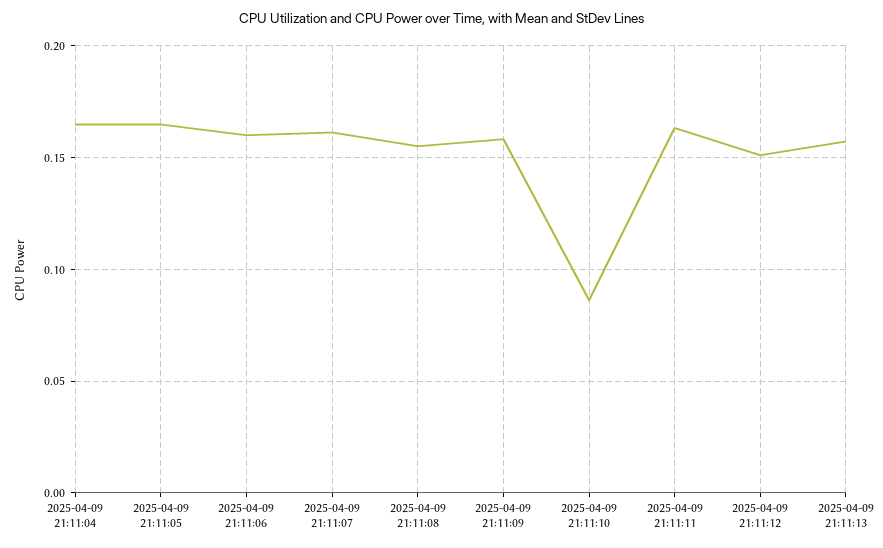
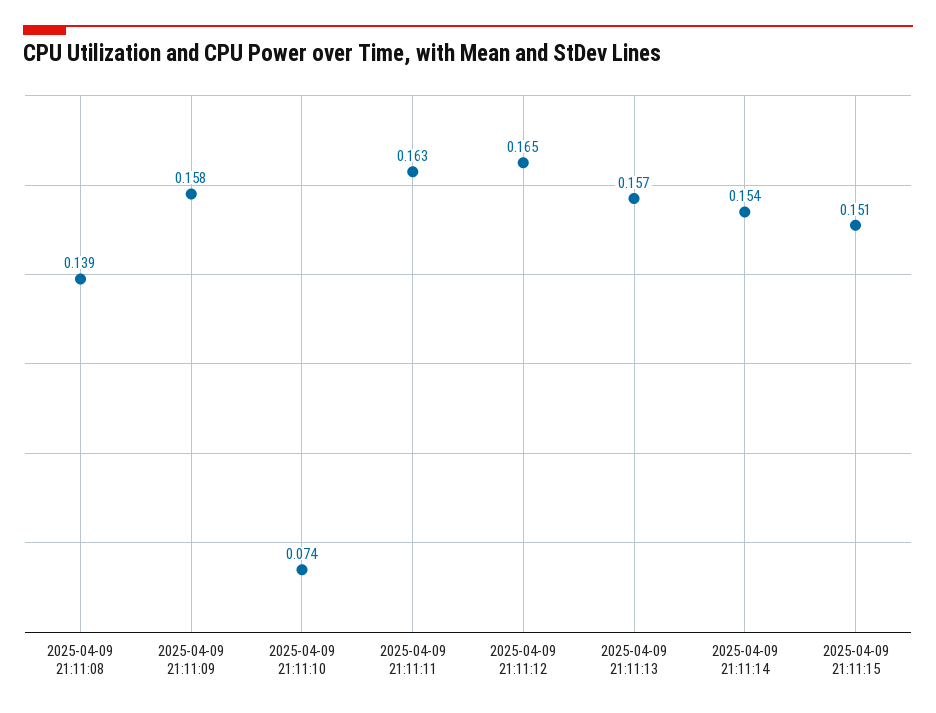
2025-04-09 21:11:04: 0.165 -> none
2025-04-09 21:11:05: 0.165 -> none
2025-04-09 21:11:06: 0.16 -> none
2025-04-09 21:11:07: 0.16 -> none
2025-04-09 21:11:08: 0.155 -> 0.139
2025-04-09 21:11:10: 0.085 -> 0.074
2025-04-09 21:11:12: 0.15 -> 0.165
2025-04-09 21:11:14: none -> 0.154
2025-04-09 21:11:15: none -> 0.151

